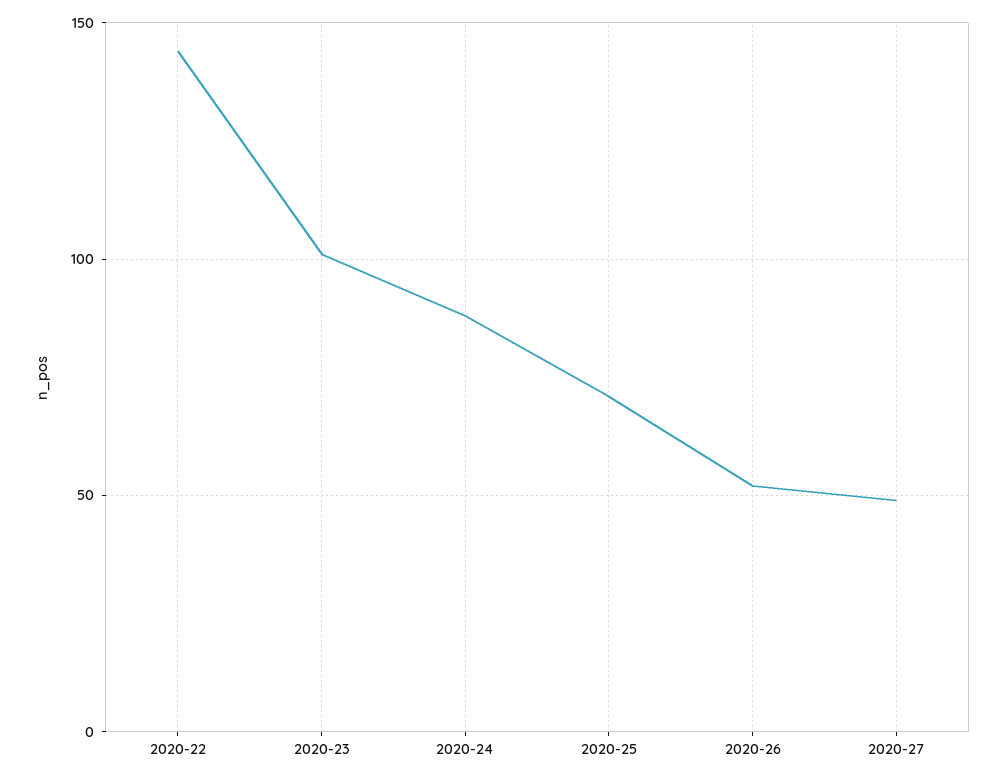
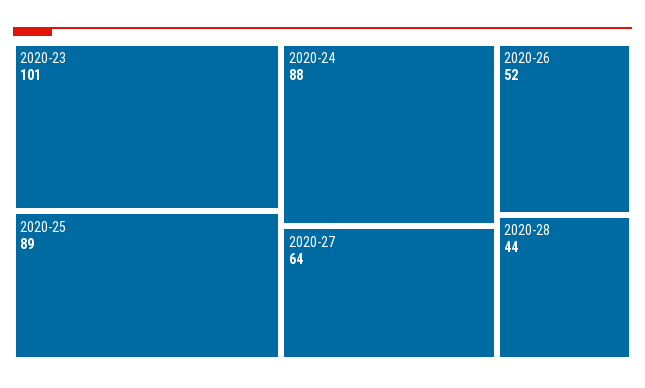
2020-22: 145 -> none
2020-25: 70 -> 89
2020-27: 50 -> 64
2020-28: none -> 44

